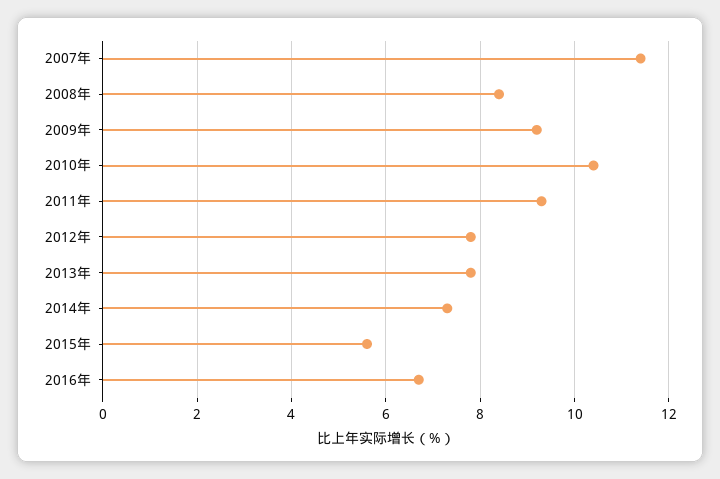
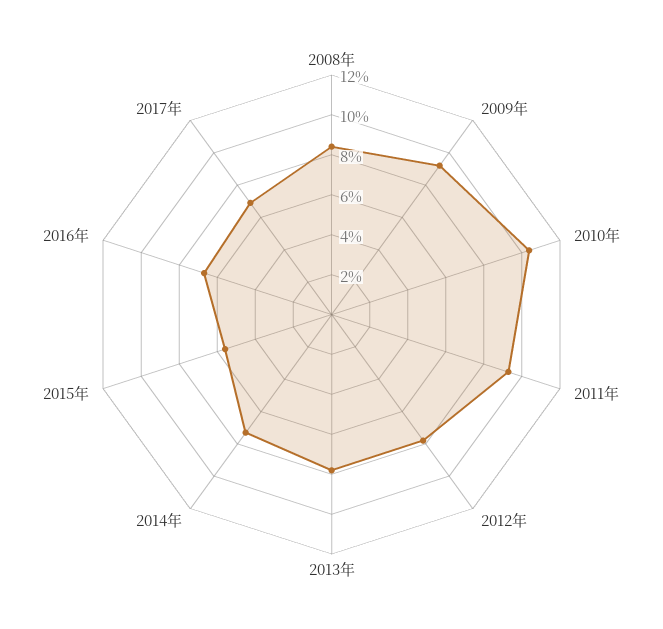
2007年: 11.5 -> none
2017年: none -> 7

